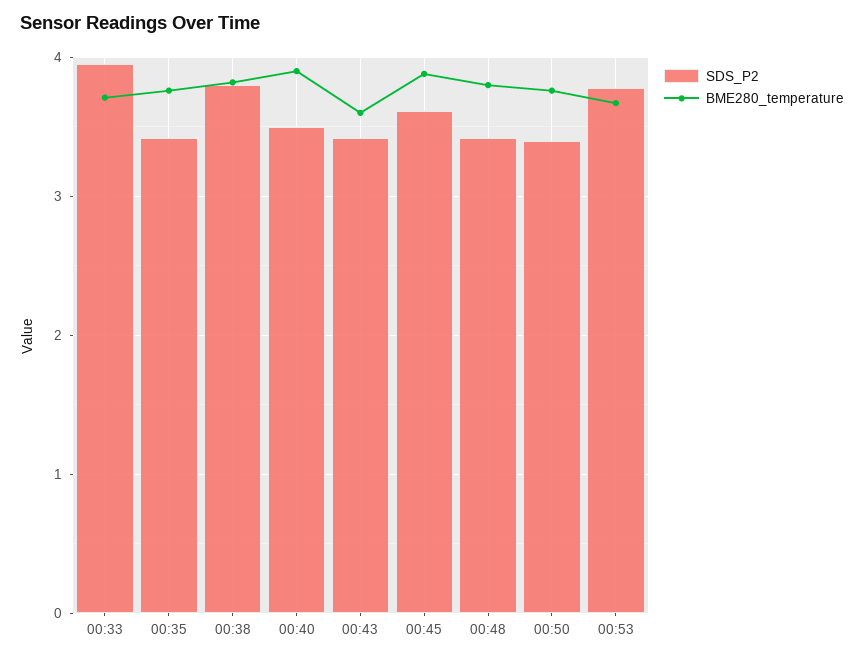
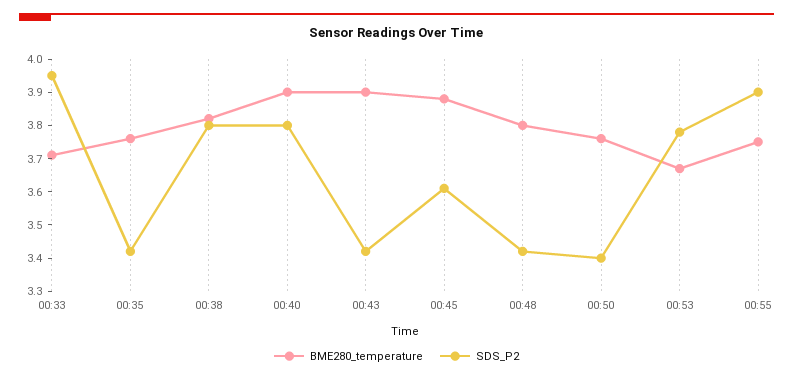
SDS_P2, 00:40: 3.5 -> 3.8
BME280_temperature, 00:43: 3.6 -> 3.9
BME280_temperature, 00:55: none -> 3.75
SDS_P2, 00:55: none -> 3.9

